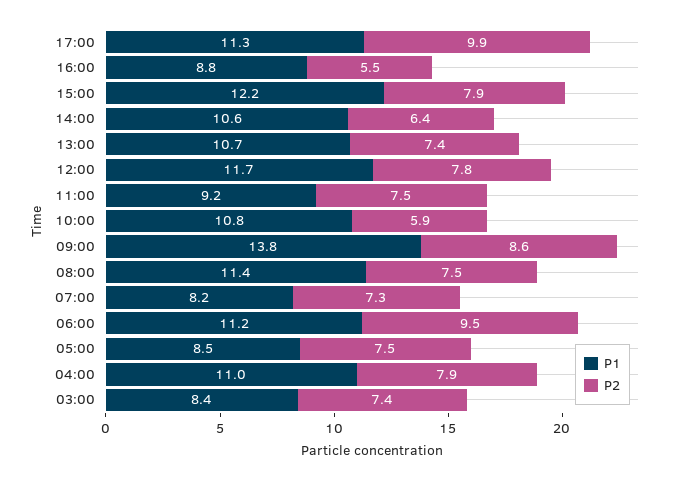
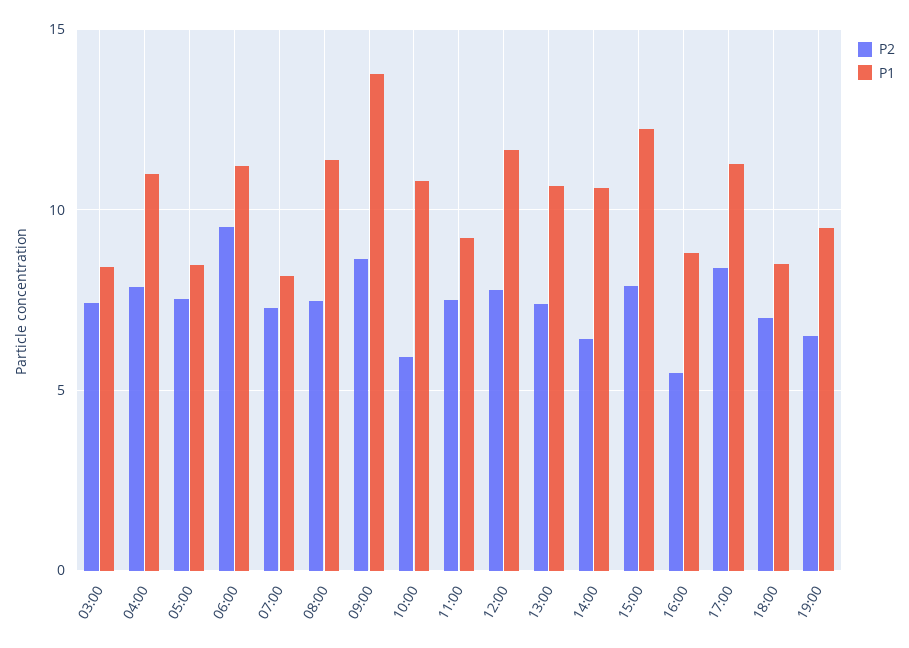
P2, 17:00: 9.9 -> 8.5
P2, 18:00: none -> 7
P1, 18:00: none -> 8.5
P2, 19:00: none -> 6.5
P1, 19:00: none -> 9.5

